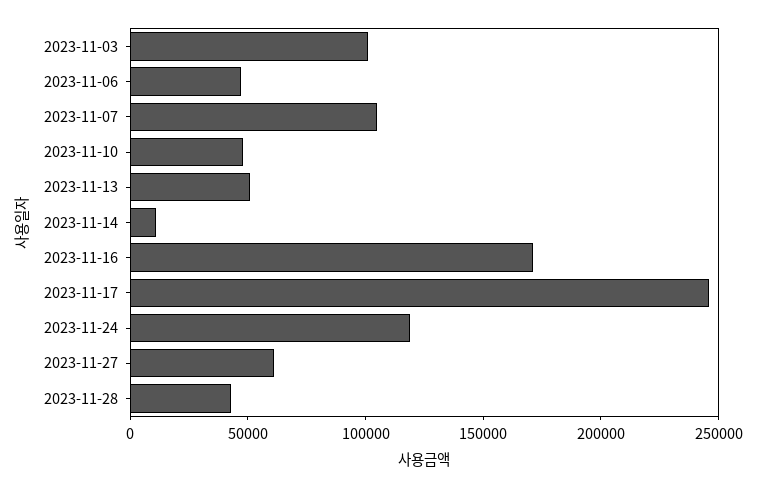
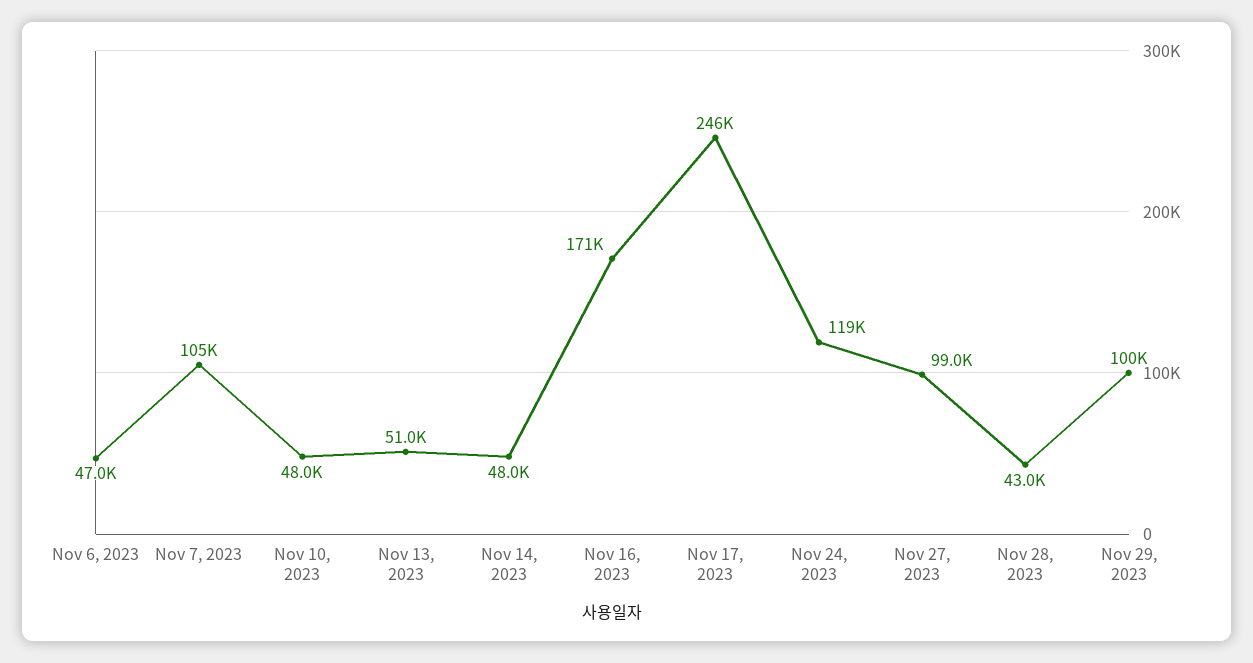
2023-11-03: 100000 -> none
2023-11-14: 10000 -> 48000
2023-11-27: 60000 -> 99000
Nov 29, 2023: none -> 100000

